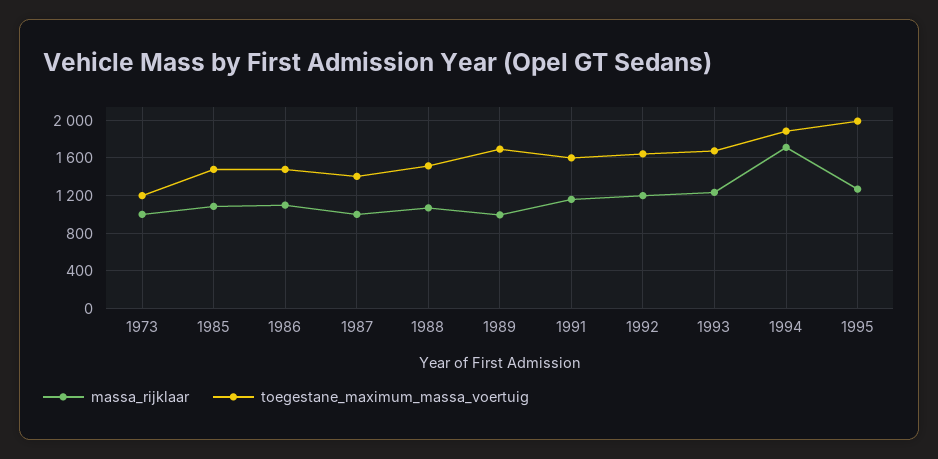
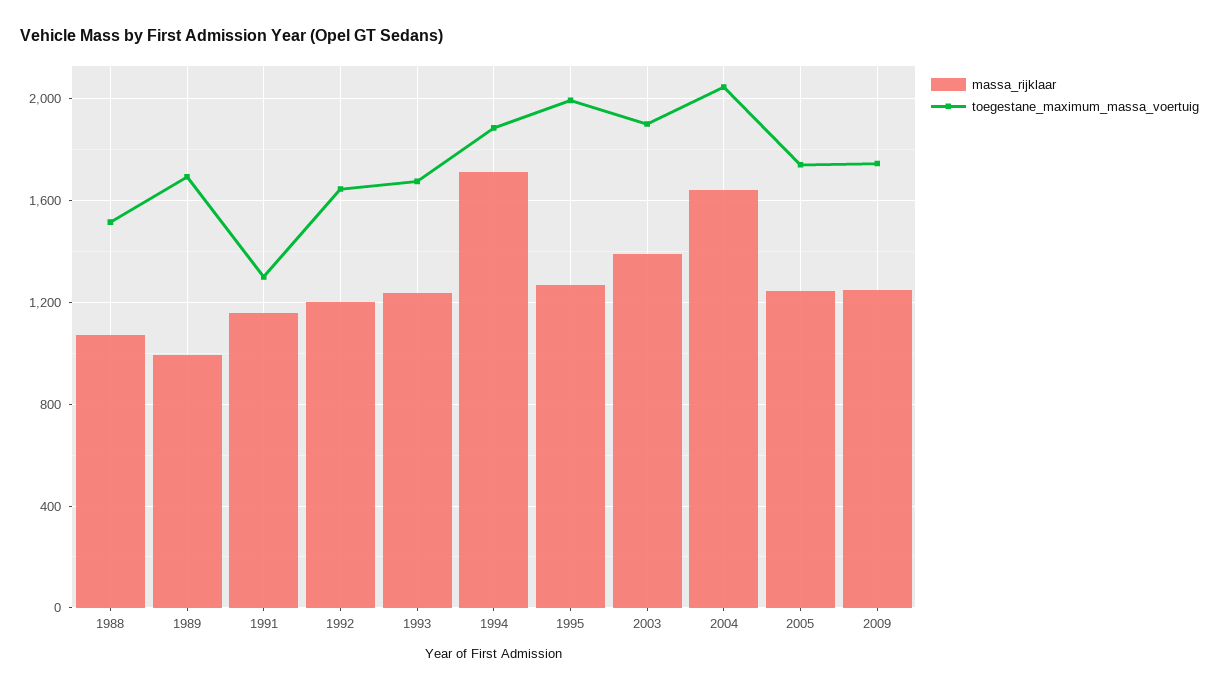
massa_rijklaar, 1973: 1000 -> none
toegestane_maximum_massa_voertuig, 1973: 1200 -> none
massa_rijklaar, 1985: 1100 -> none
toegestane_maximum_massa_voertuig, 1985: 1500 -> none
massa_rijklaar, 1986: 1100 -> none
toegestane_maximum_massa_voertuig, 1986: 1500 -> none
massa_rijklaar, 1987: 1000 -> none
toegestane_maximum_massa_voertuig, 1987: 1400 -> none
toegestane_maximum_massa_voertuig, 1991: 1600 -> 1300
massa_rijklaar, 2003: none -> 1400
toegestane_maximum_massa_voertuig, 2003: none -> 1900
massa_rijklaar, 2004: none -> 1650
toegestane_maximum_massa_voertuig, 2004: none -> 2050
massa_rijklaar, 2005: none -> 1250
toegestane_maximum_massa_voertuig, 2005: none -> 1750
massa_rijklaar, 2009: none -> 1250
toegestane_maximum_massa_voertuig, 2009: none -> 1750

